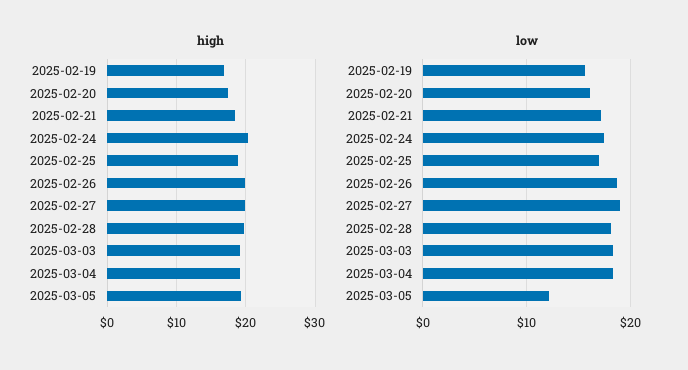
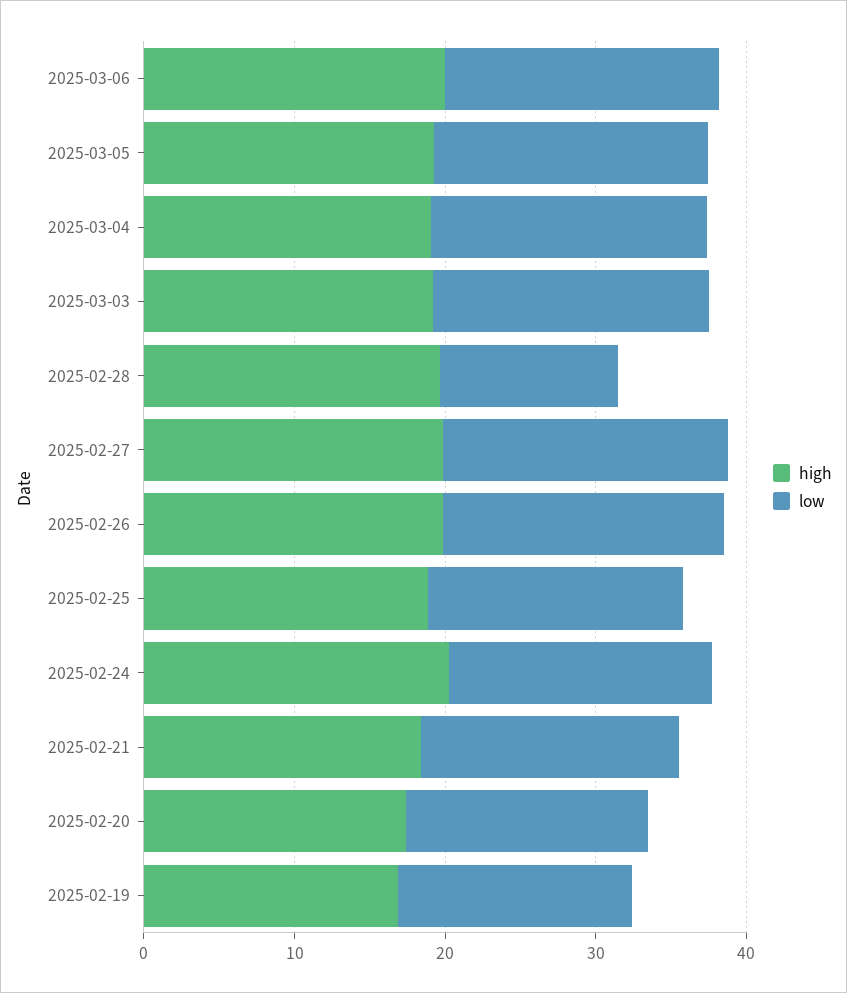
low, 2025-02-28: 18 -> 12
low, 2025-03-05: 12 -> 18
high, 2025-03-06: none -> 20
low, 2025-03-06: none -> 18

